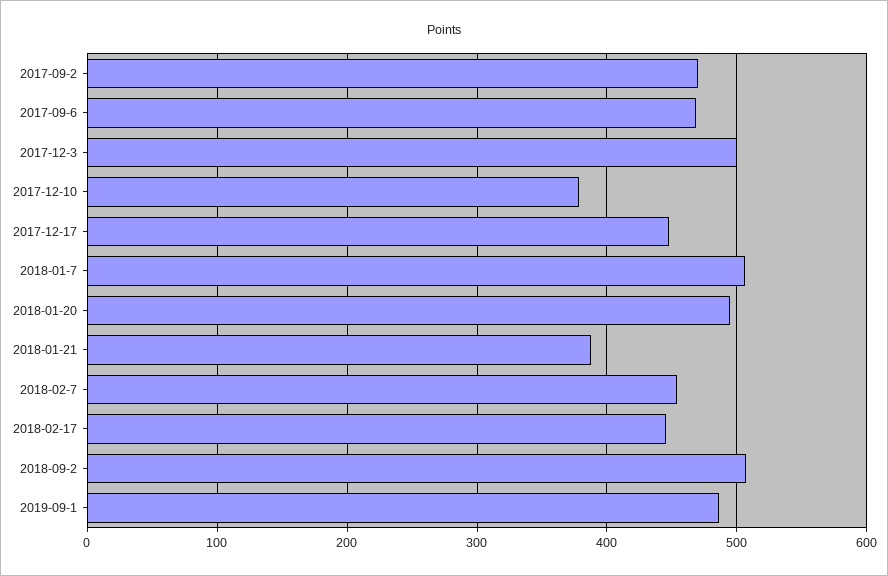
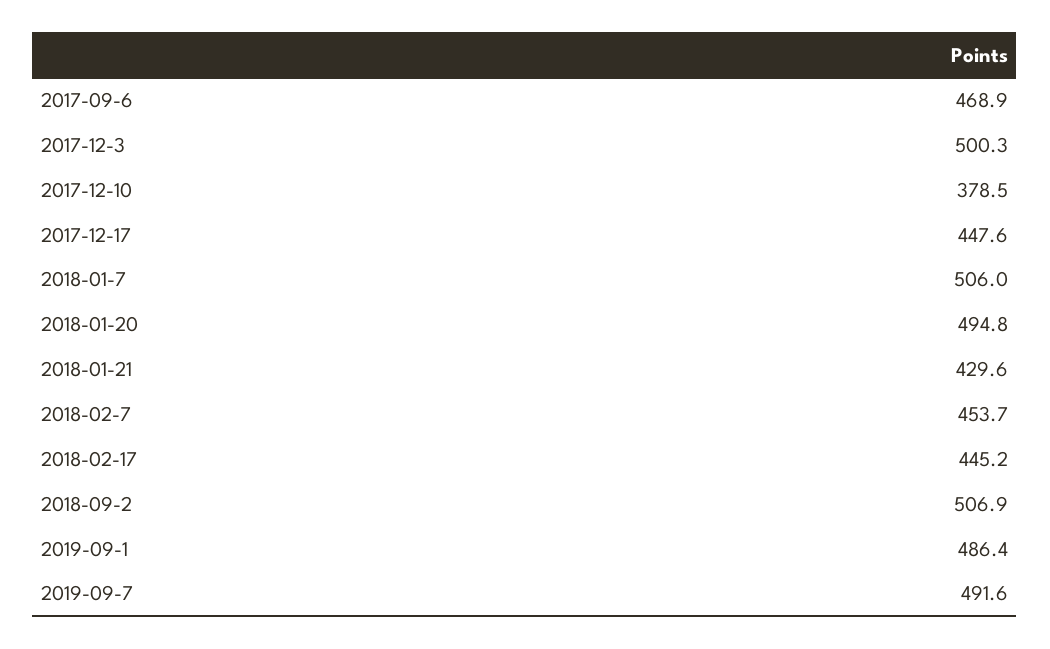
2017-09-2: 470 -> none
2018-01-21: 390 -> 429.6
2019-09-7: none -> 491.6

